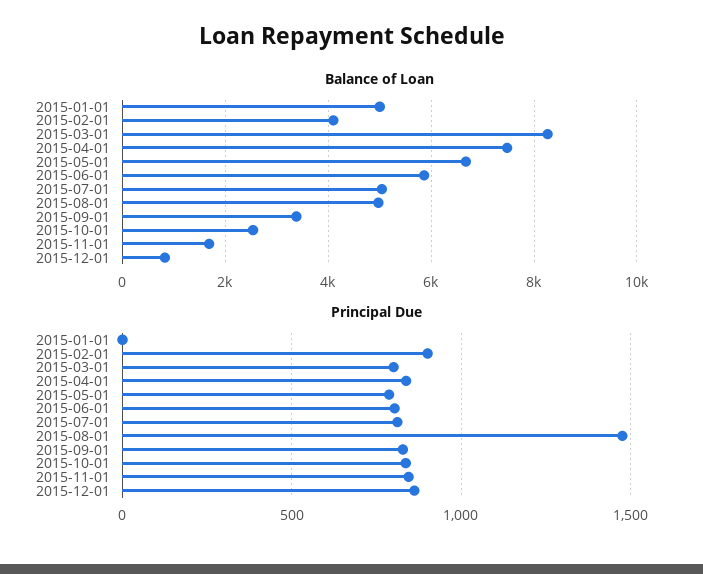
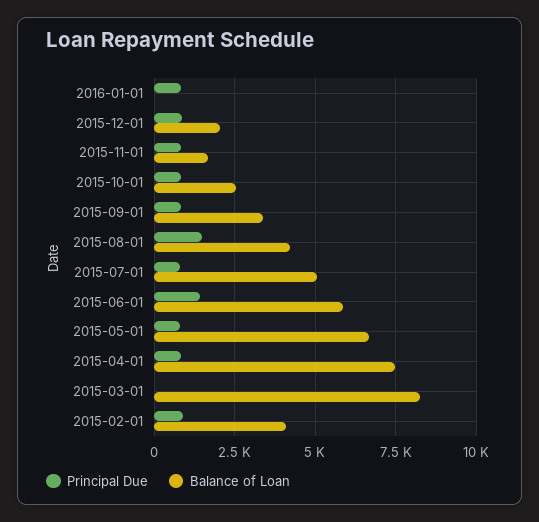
Balance of Loan, 2015-01-01: 5000 -> none
Balance of Loan, 2015-08-01: 5000 -> 4250
Balance of Loan, 2015-12-01: 800 -> 2000
Principal Due, 2015-01-01: 0 -> none
Principal Due, 2015-03-01: 800 -> 0
Principal Due, 2015-06-01: 800 -> 1500
Principal Due, 2016-01-01: none -> 750
Balance of Loan, 2016-01-01: none -> 0

